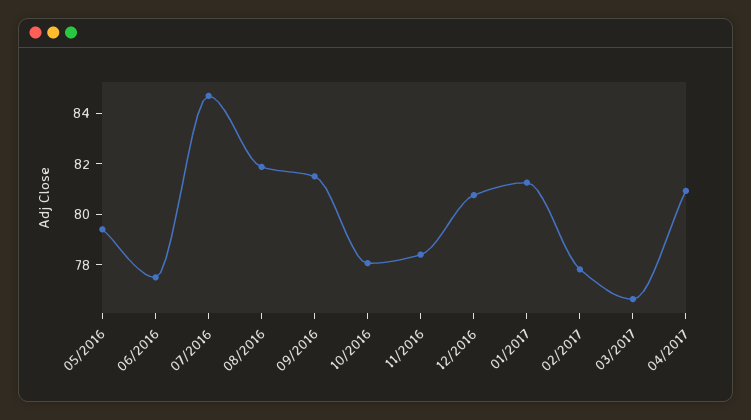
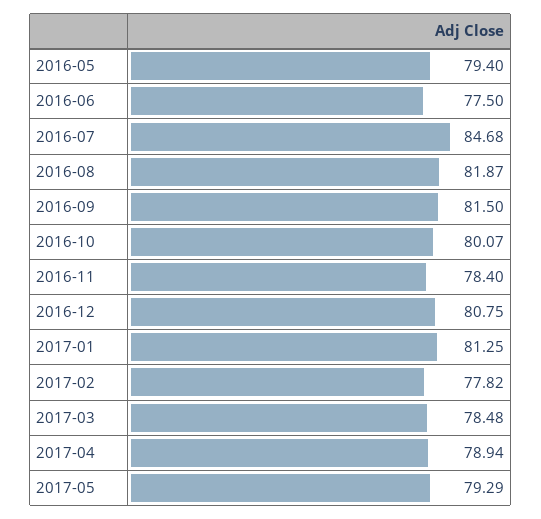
10/2016: 78 -> 80.07
03/2017: 76.5 -> 78.48
04/2017: 81 -> 78.94
2017-05: none -> 79.29

